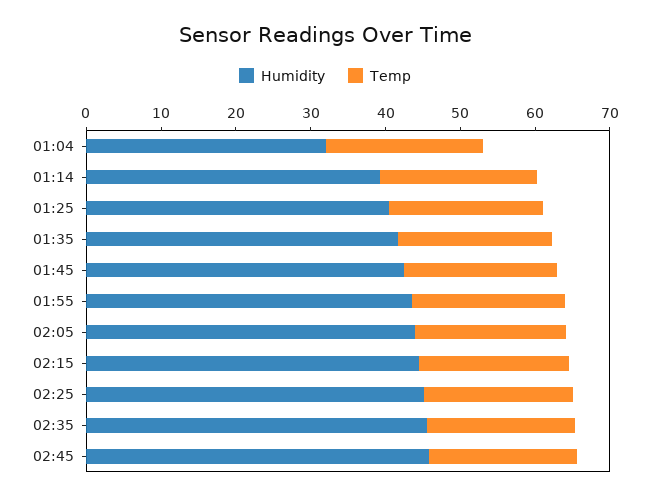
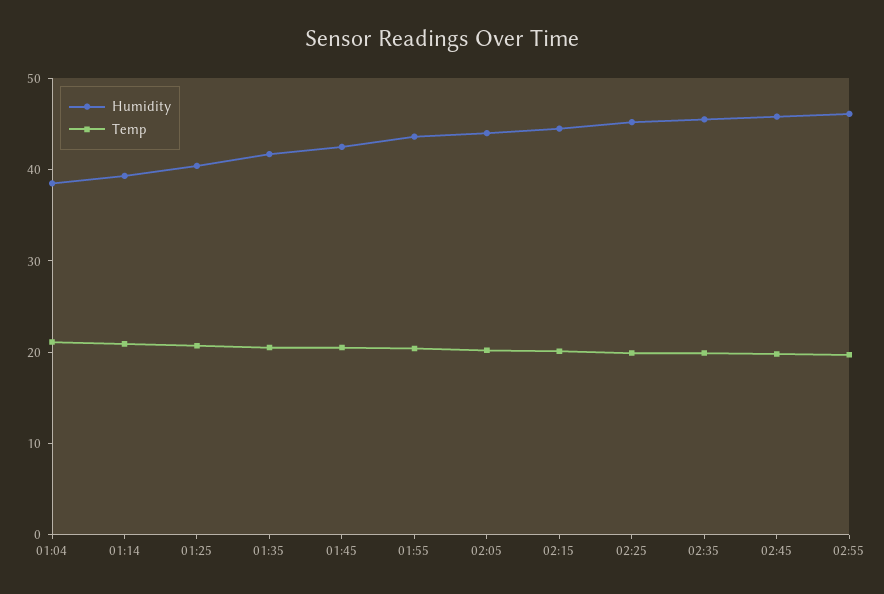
Humidity, 01:04: 32 -> 38
Humidity, 02:55: none -> 46
Temp, 02:55: none -> 20

